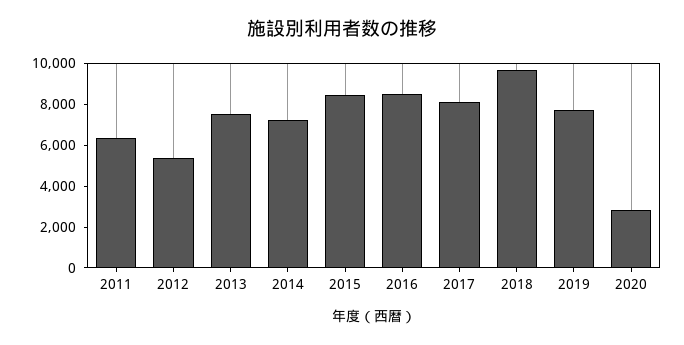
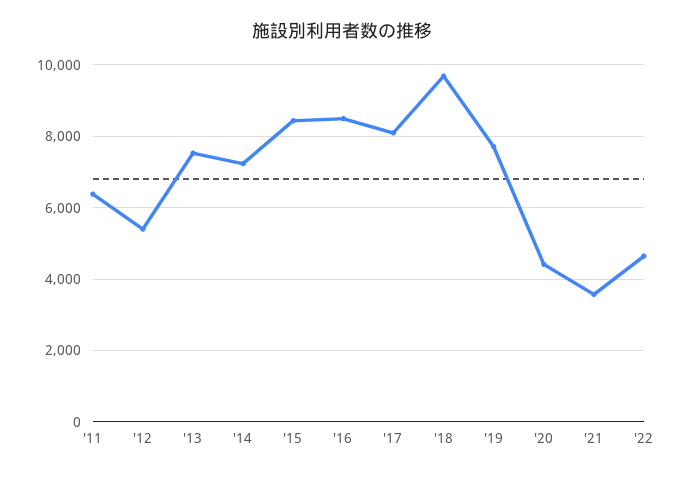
2020: 3000 -> 4400
'21: none -> 3600
'22: none -> 4600

